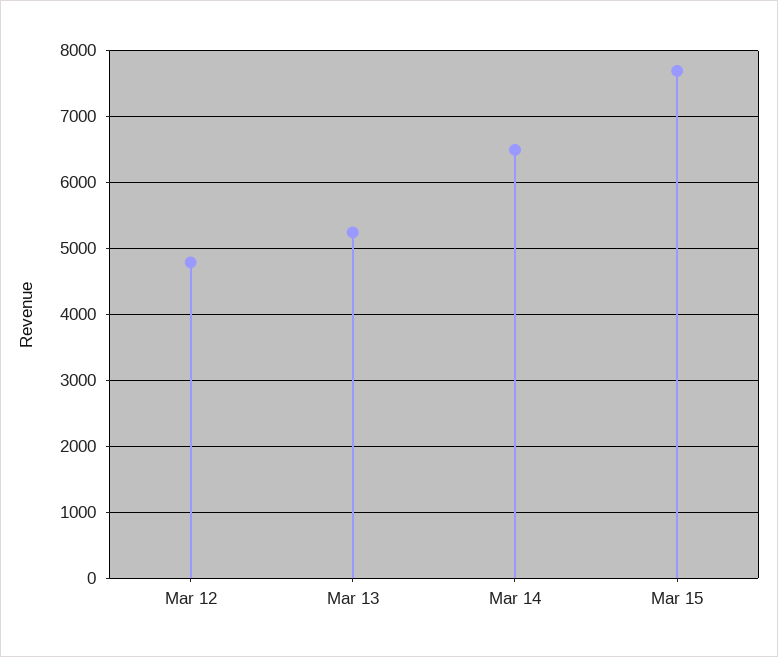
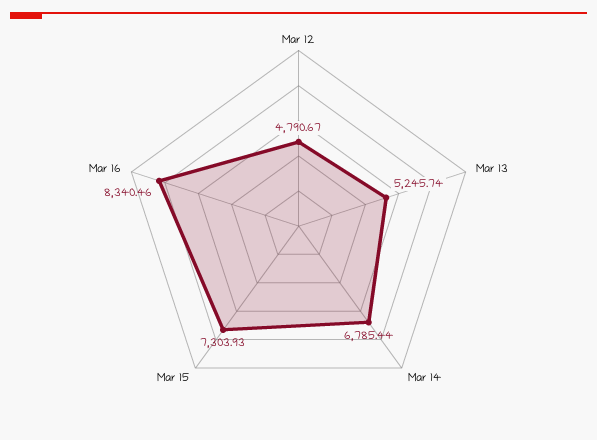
Mar 14: 6500 -> 6785.44
Mar 15: 7700 -> 7303.93
Mar 16: none -> 8340.46

